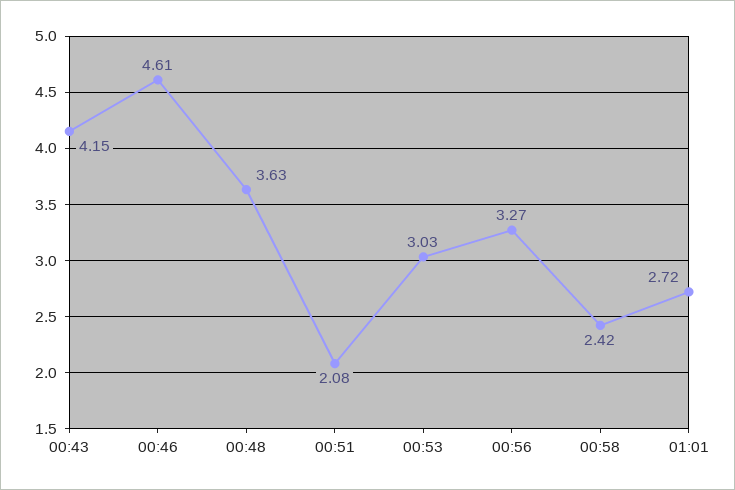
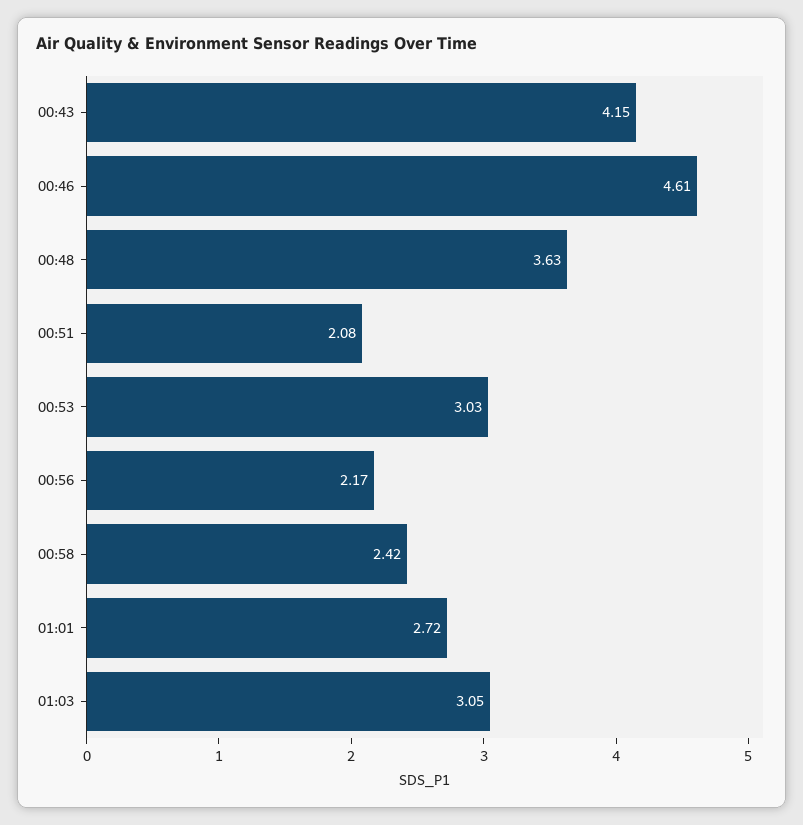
00:56: 3.27 -> 2.17
01:03: none -> 3.05

